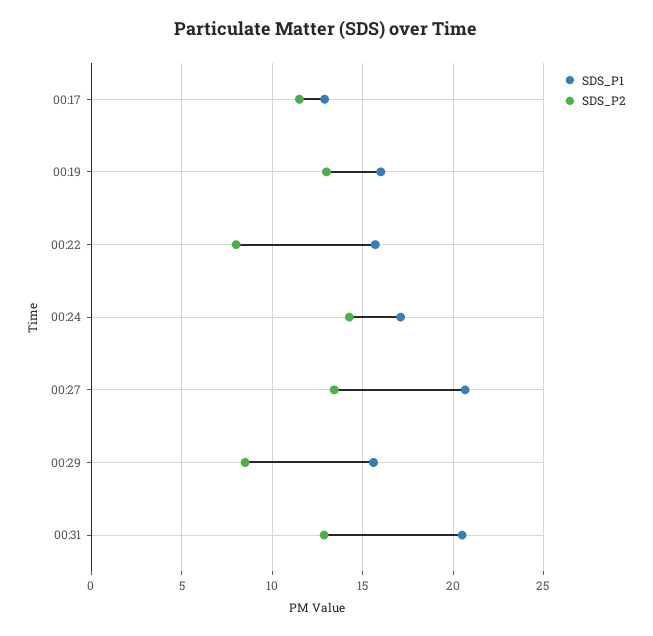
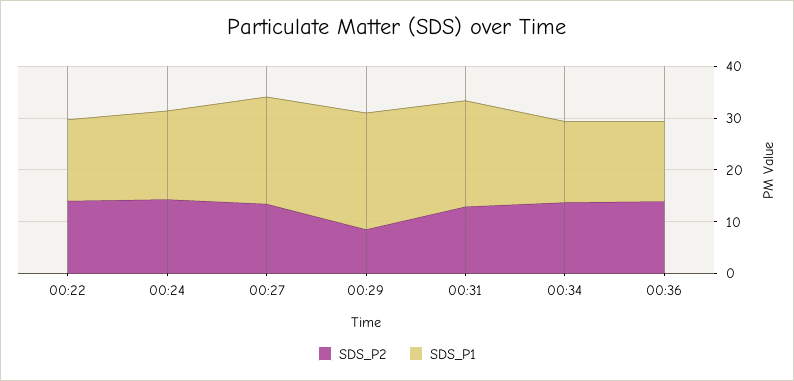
SDS_P1, 00:17: 13 -> none
SDS_P2, 00:17: 11.5 -> none
SDS_P1, 00:19: 16 -> none
SDS_P2, 00:19: 13 -> none
SDS_P2, 00:22: 8 -> 14
SDS_P1, 00:29: 15.5 -> 22
SDS_P2, 00:34: none -> 14
SDS_P1, 00:34: none -> 16
SDS_P2, 00:36: none -> 14
SDS_P1, 00:36: none -> 16

